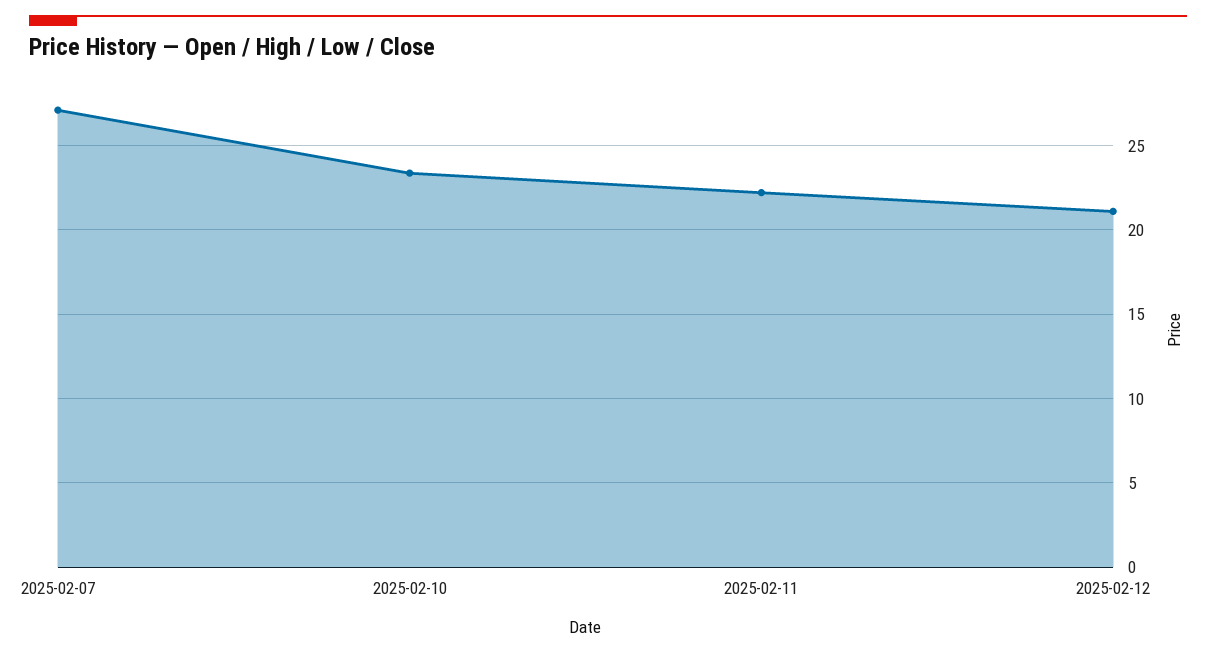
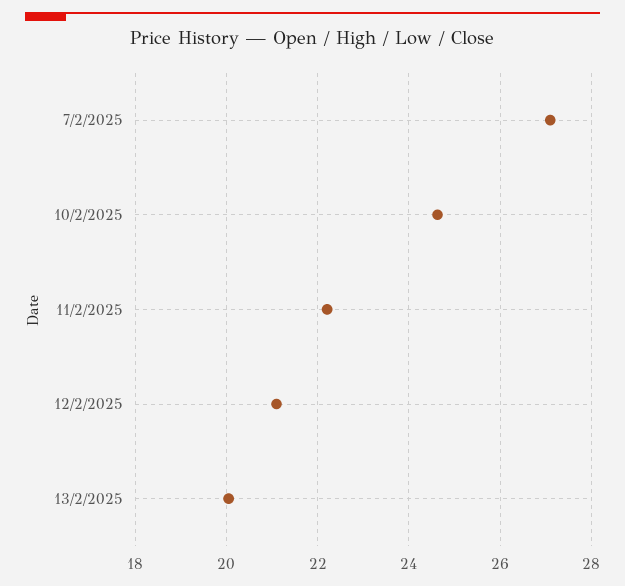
2025-02-10: 23.5 -> 24.6
13/2/2025: none -> 20

